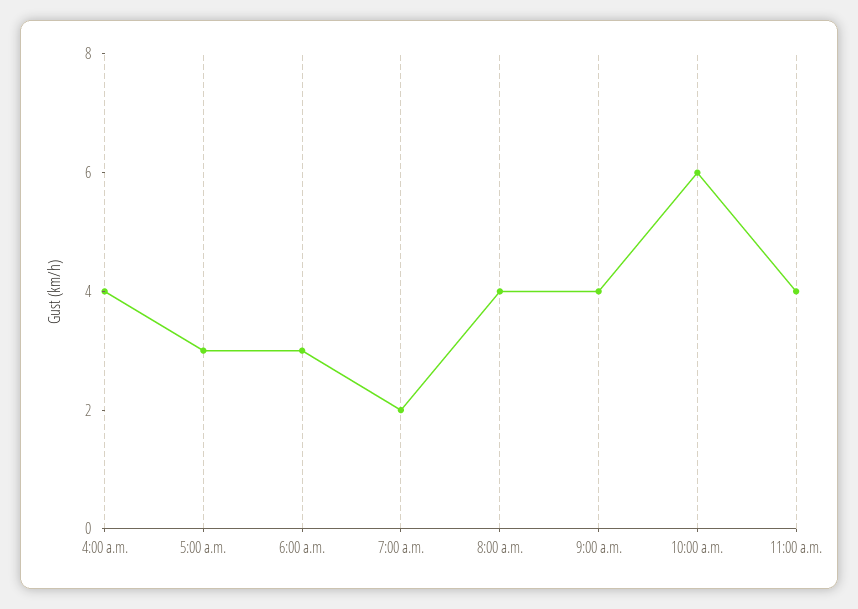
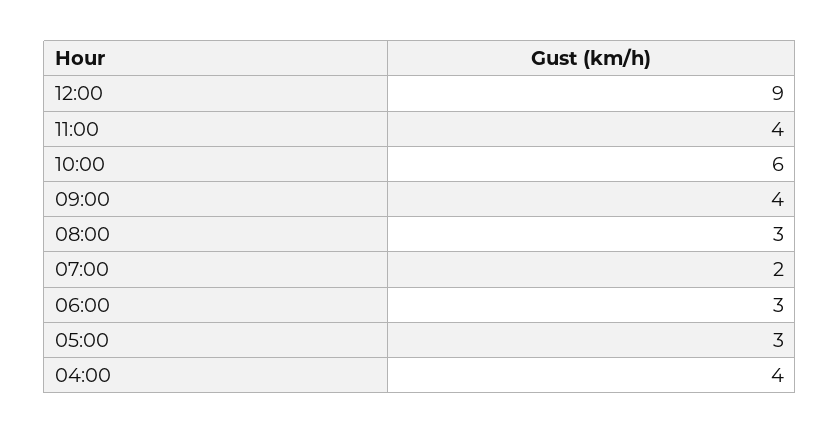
8:00 a.m.: 4 -> 3
12:00: none -> 9

